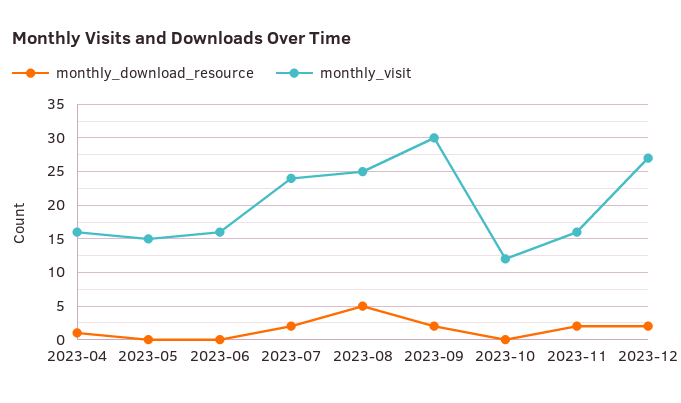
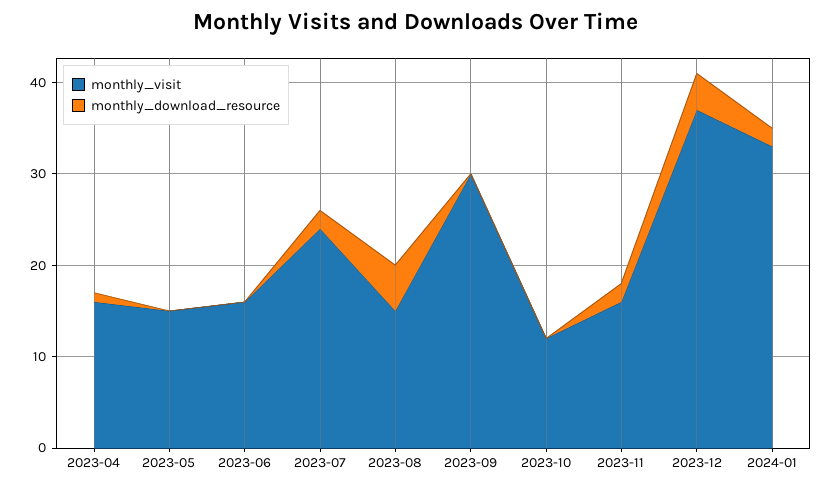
monthly_visit, 2023-08: 25 -> 15
monthly_download_resource, 2023-09: 2 -> 0
monthly_download_resource, 2023-12: 2 -> 4
monthly_visit, 2023-12: 27 -> 37
monthly_visit, 2024-01: none -> 33
monthly_download_resource, 2024-01: none -> 2

